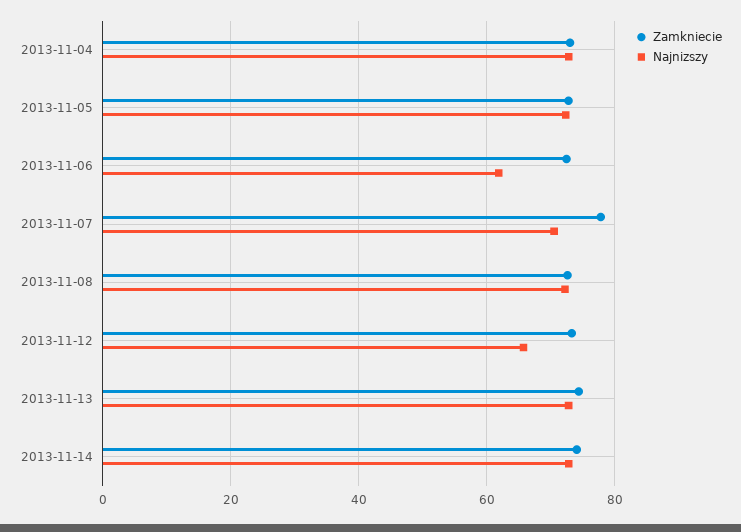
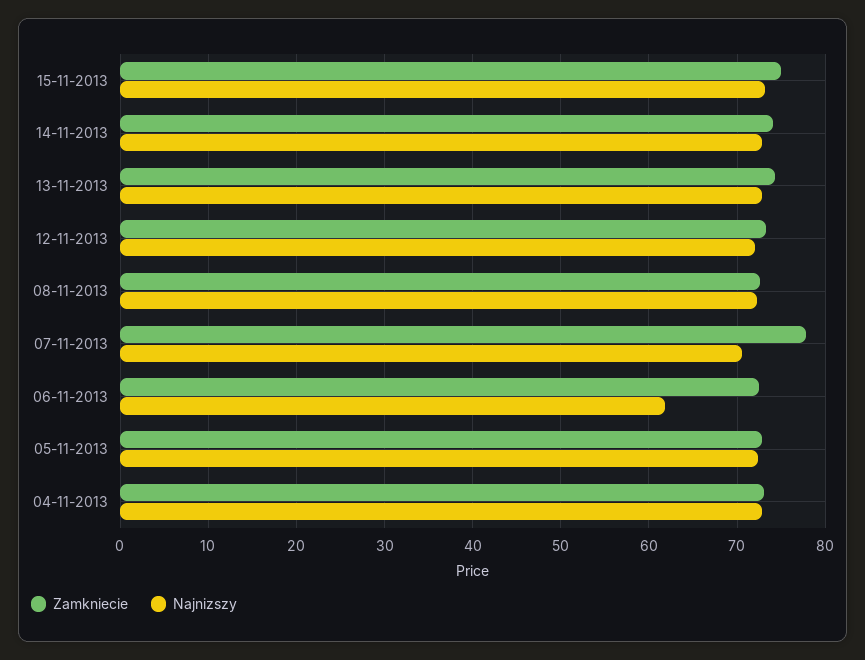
Najnizszy, 2013-11-12: 66 -> 72
Zamkniecie, 15-11-2013: none -> 75
Najnizszy, 15-11-2013: none -> 73

